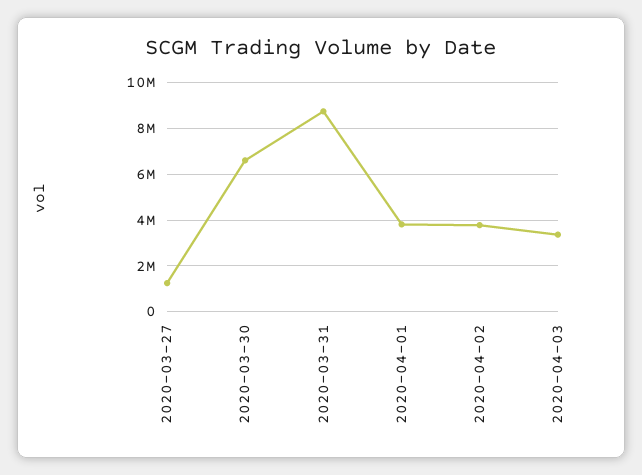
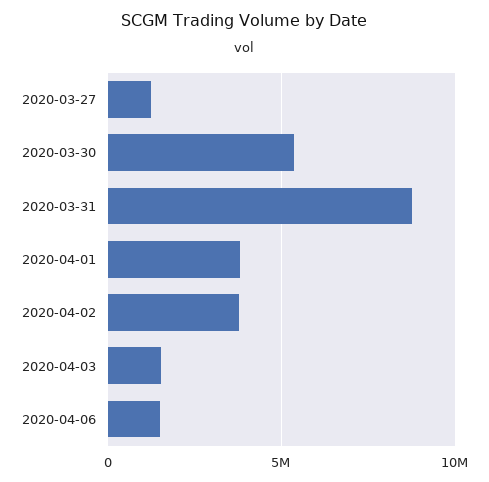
2020-03-30: 6500000 -> 5500000
2020-04-03: 3500000 -> 1500000
2020-04-06: none -> 1500000

